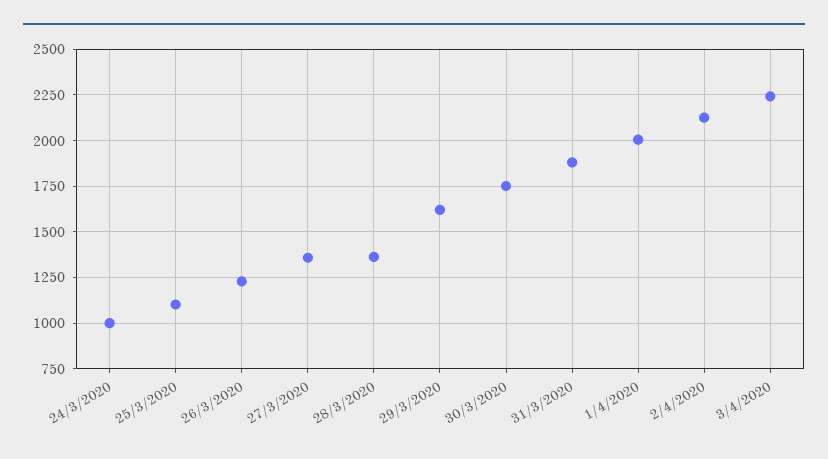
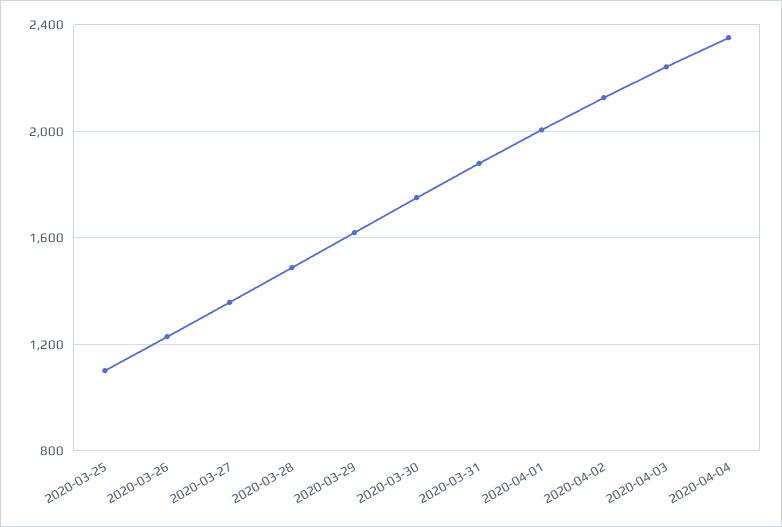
24/3/2020: 1000 -> none
28/3/2020: 1350 -> 1500
2020-04-04: none -> 2350

